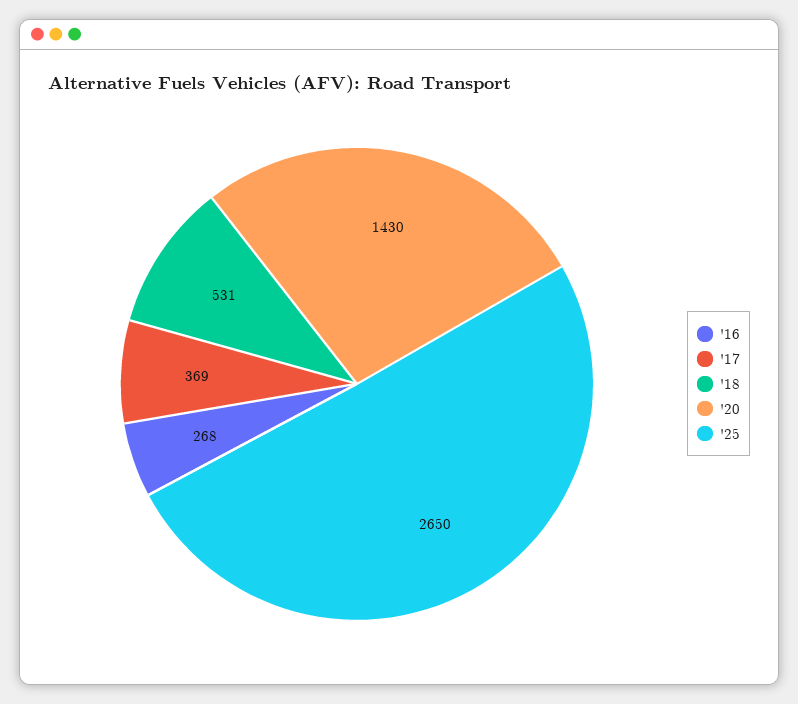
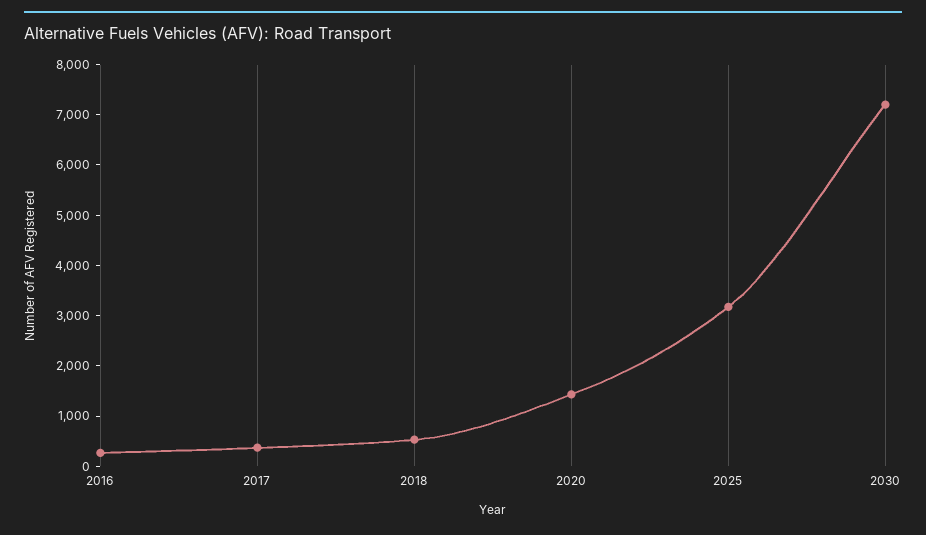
'25: 2650 -> 3200
2030: none -> 7200

